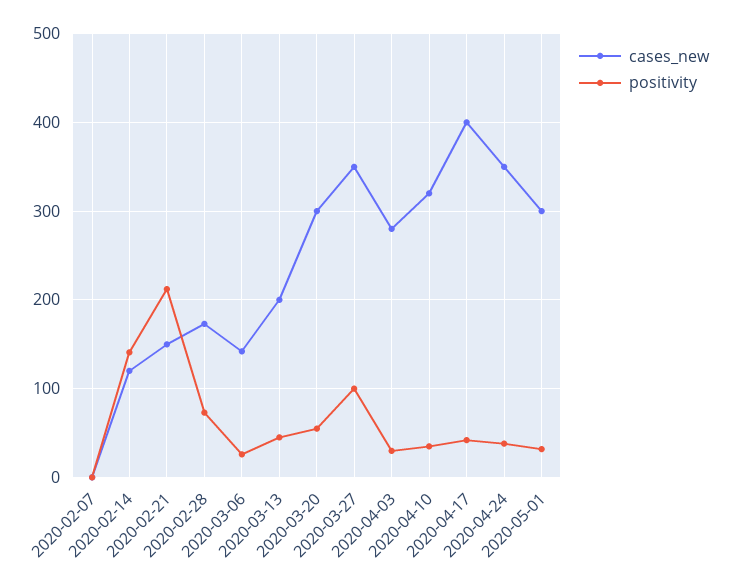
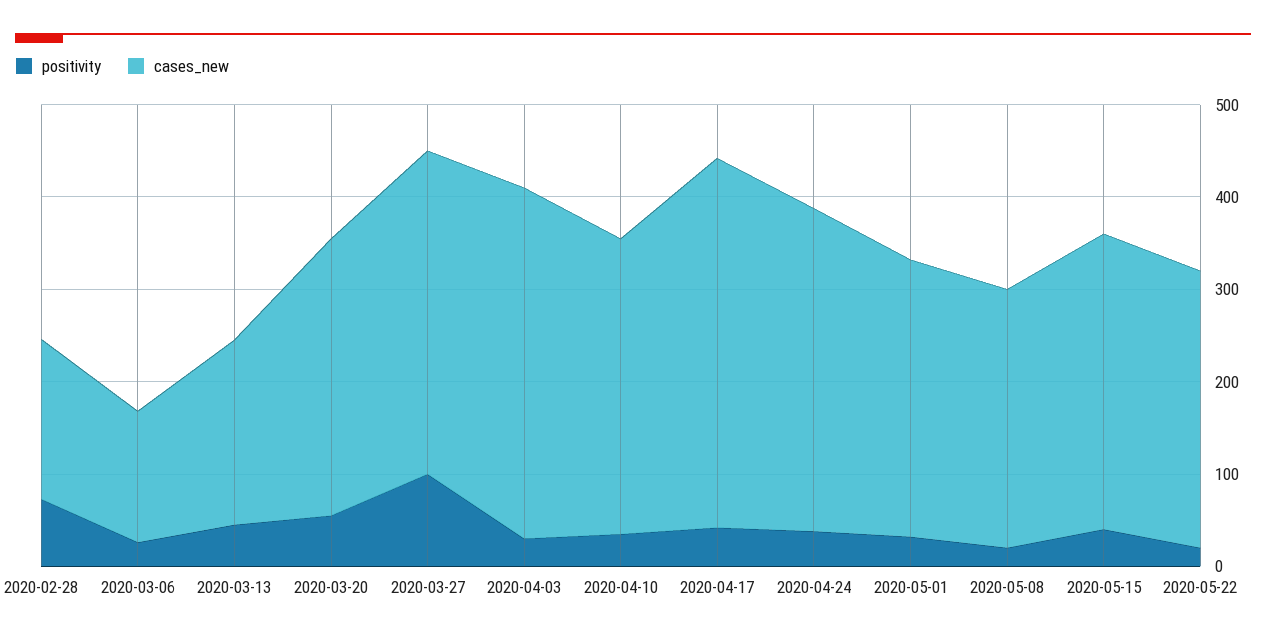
cases_new, 2020-02-07: 0 -> none
positivity, 2020-02-07: 0 -> none
cases_new, 2020-02-14: 120 -> none
positivity, 2020-02-14: 140 -> none
cases_new, 2020-02-21: 150 -> none
positivity, 2020-02-21: 210 -> none
cases_new, 2020-04-03: 280 -> 380
positivity, 2020-05-08: none -> 20
cases_new, 2020-05-08: none -> 280
positivity, 2020-05-15: none -> 40
cases_new, 2020-05-15: none -> 320
positivity, 2020-05-22: none -> 20
cases_new, 2020-05-22: none -> 300

